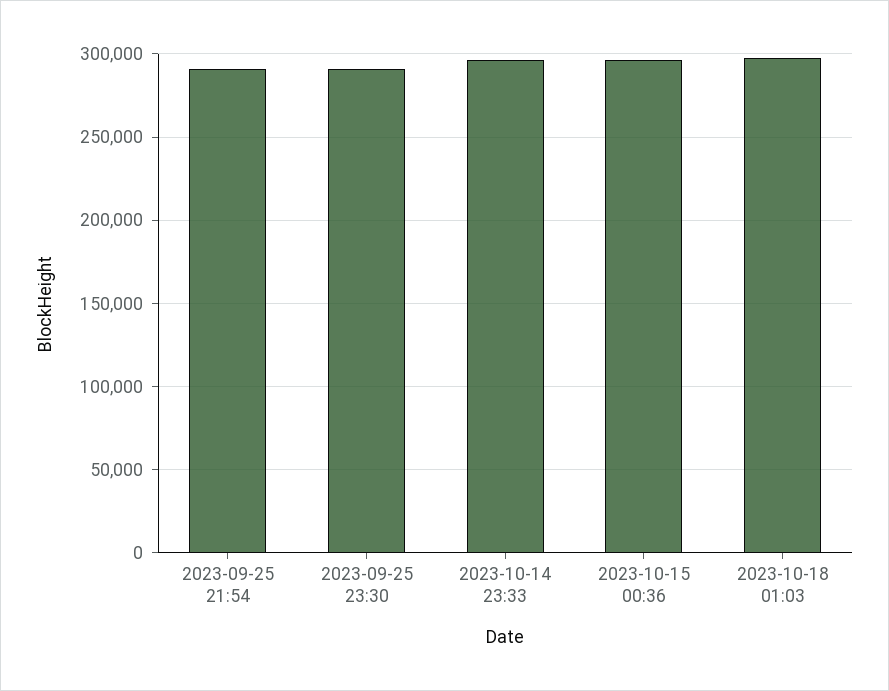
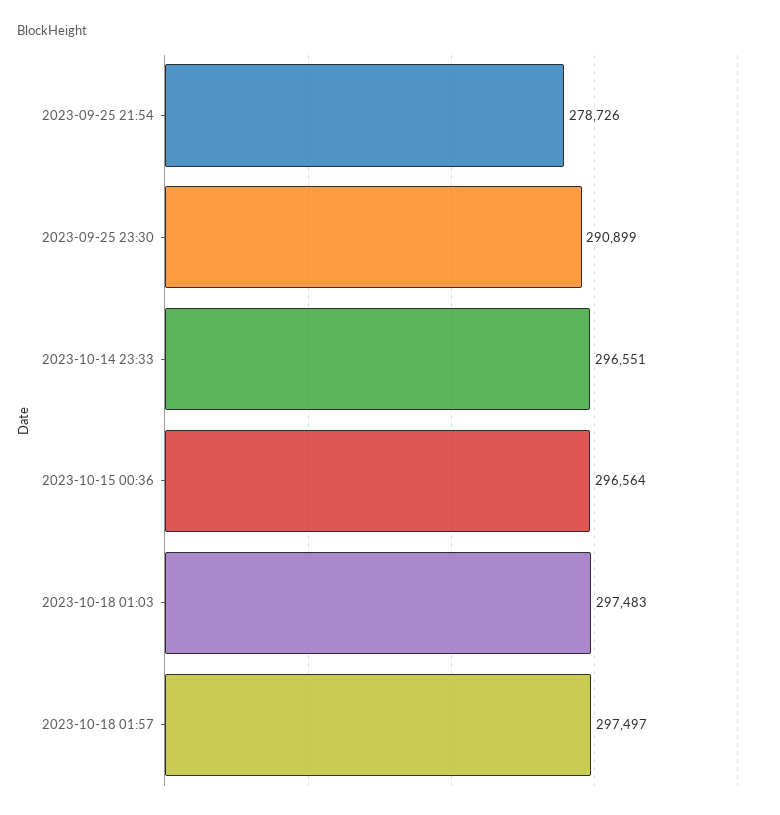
2023-09-25 21:54: 290000 -> 278726
2023-10-18 01:57: none -> 297497

